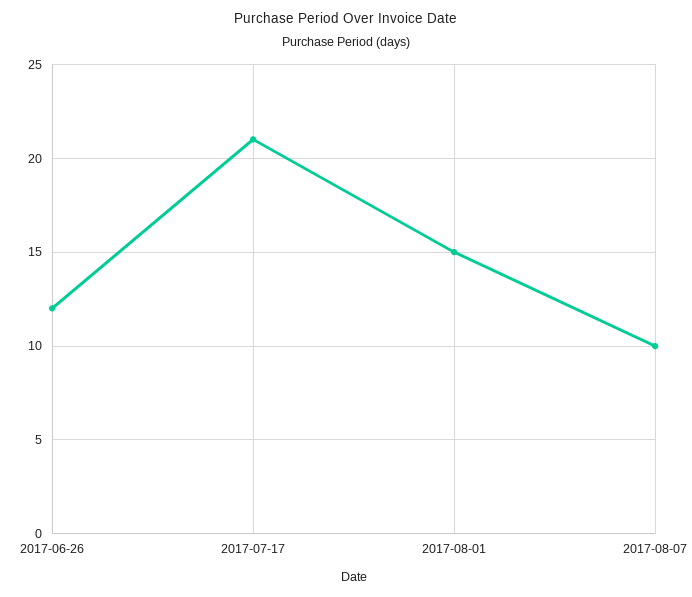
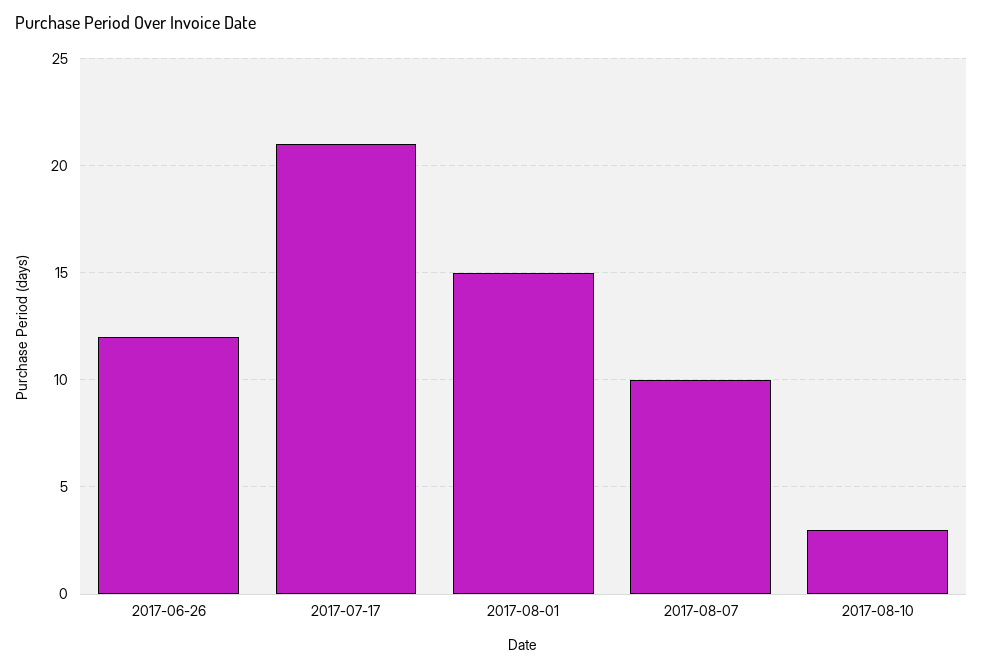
2017-08-10: none -> 3

